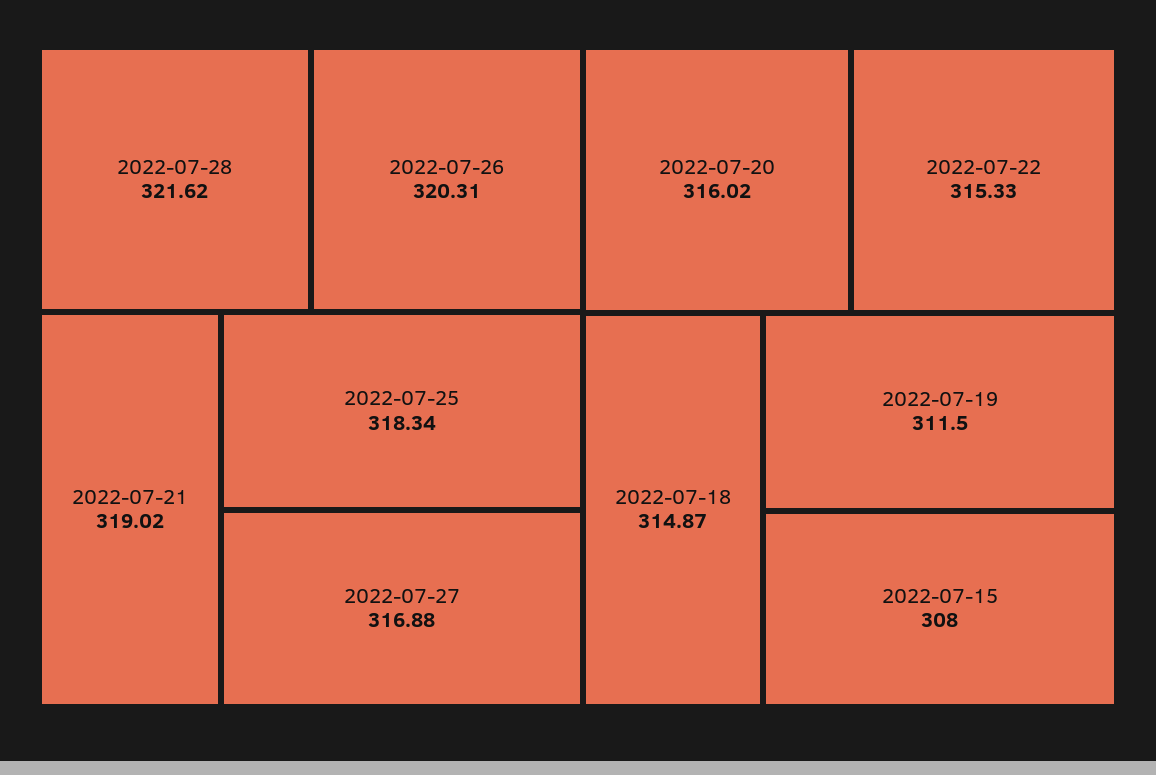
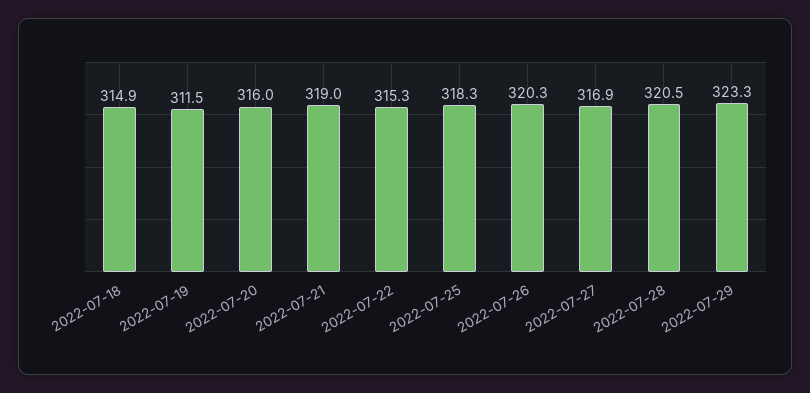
2022-07-28: 321.62 -> 320.5
2022-07-15: 308 -> none
2022-07-29: none -> 323.3

